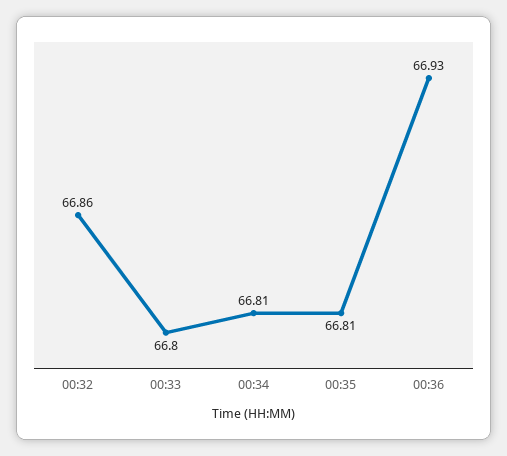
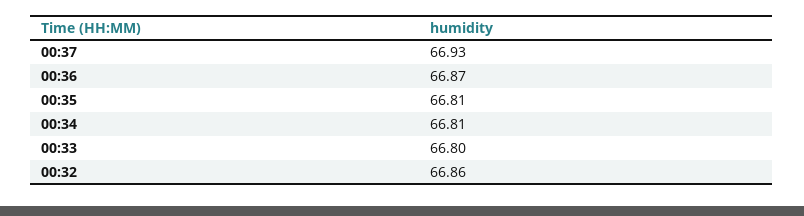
00:36: 66.93 -> 66.87
00:37: none -> 66.93

